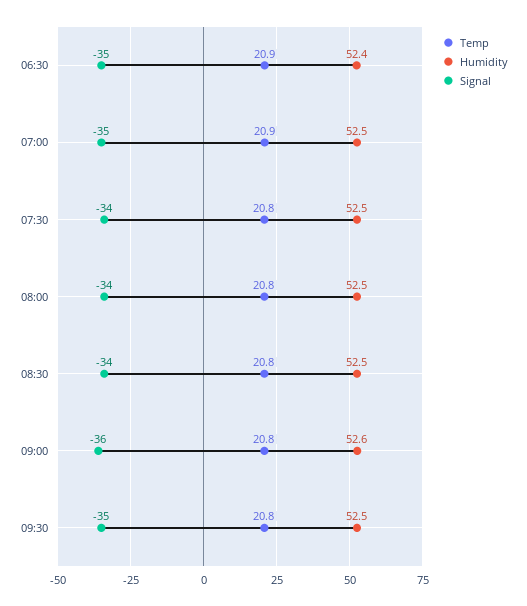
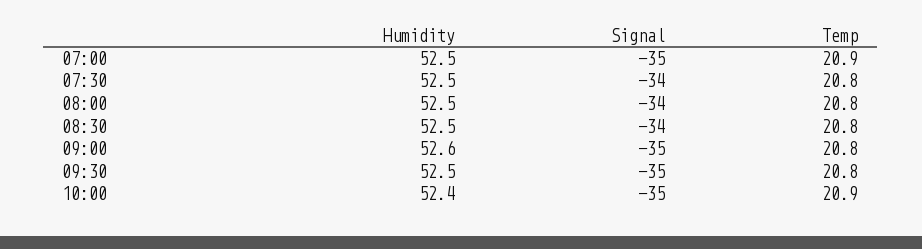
Temp, 06:30: 20.9 -> none
Humidity, 06:30: 52.4 -> none
Signal, 06:30: -35 -> none
Signal, 09:00: -36 -> -35
Humidity, 10:00: none -> 52.4
Signal, 10:00: none -> -35
Temp, 10:00: none -> 20.9

